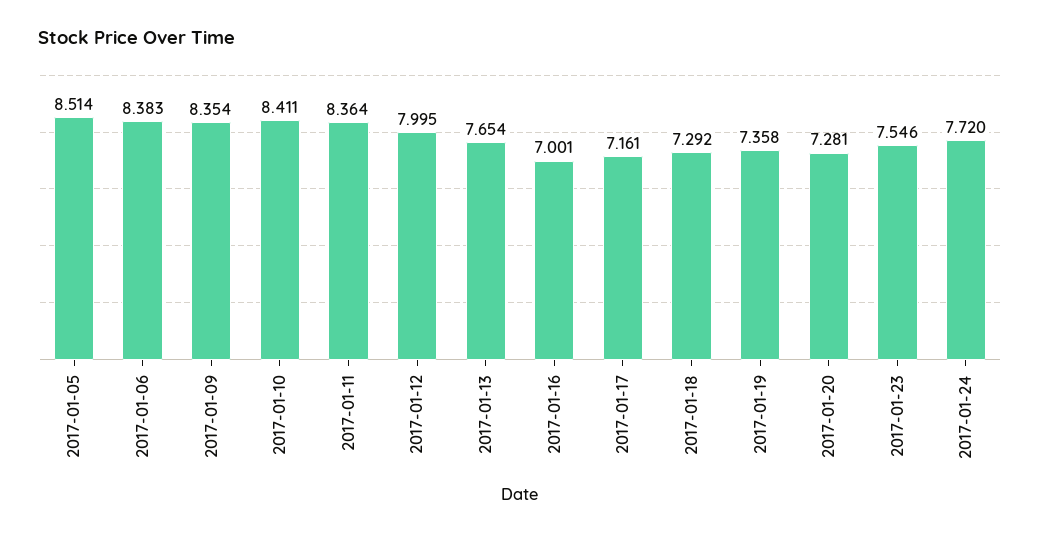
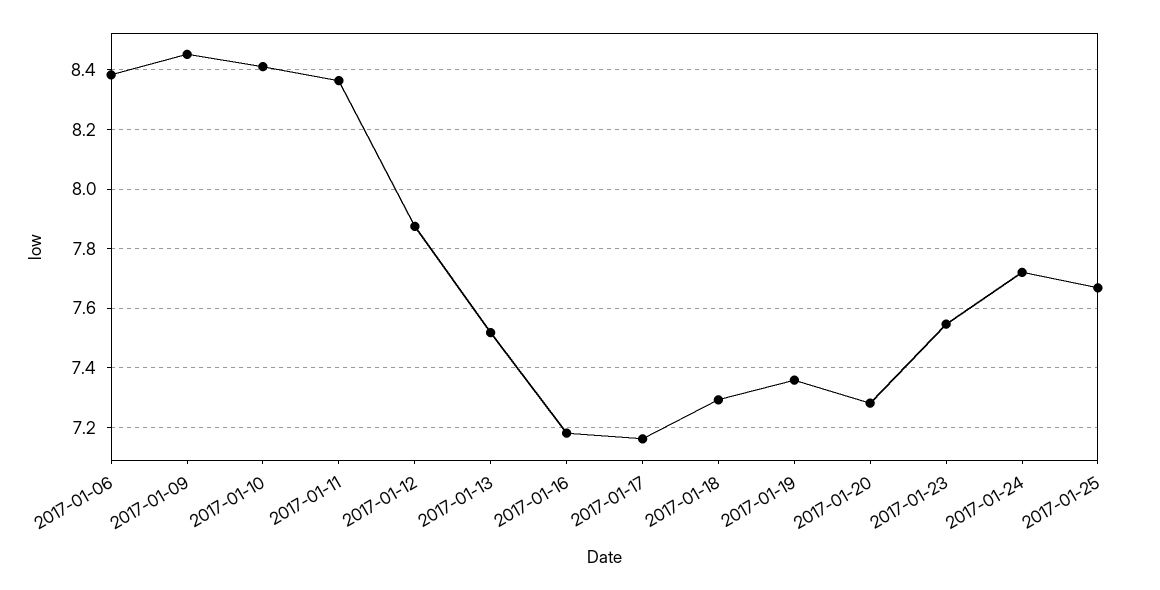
2017-01-05: 8.514 -> none
2017-01-09: 8.354 -> 8.45
2017-01-12: 7.995 -> 7.875
2017-01-13: 7.654 -> 7.525
2017-01-16: 7.001 -> 7.175
2017-01-25: none -> 7.675

